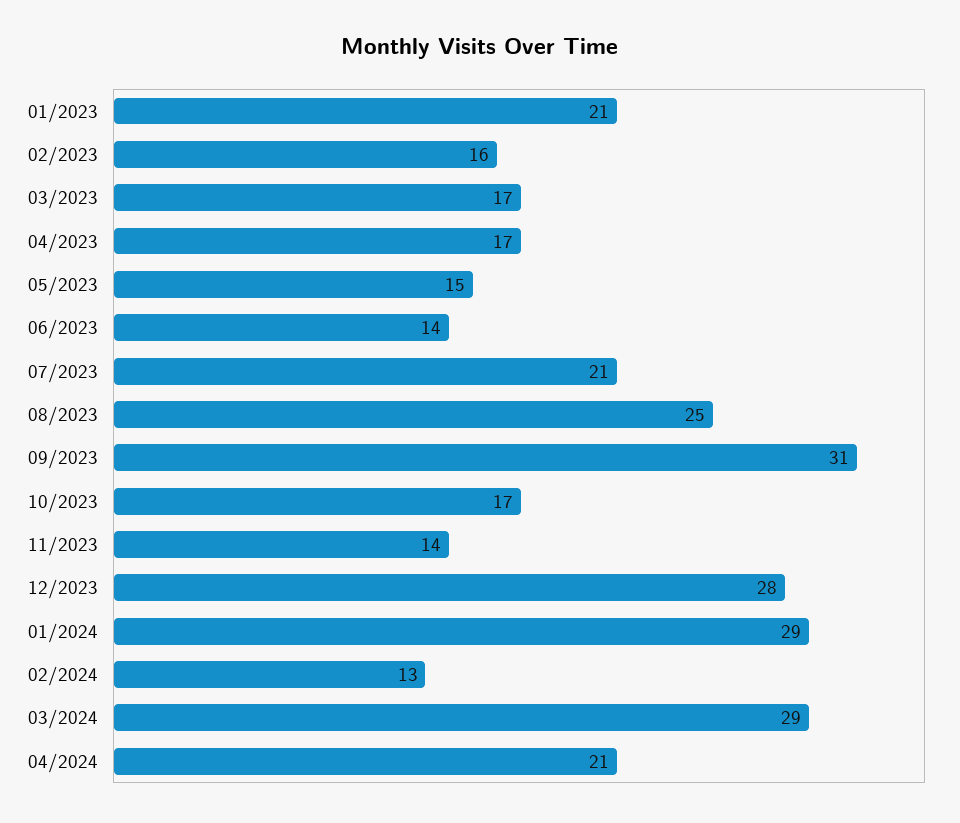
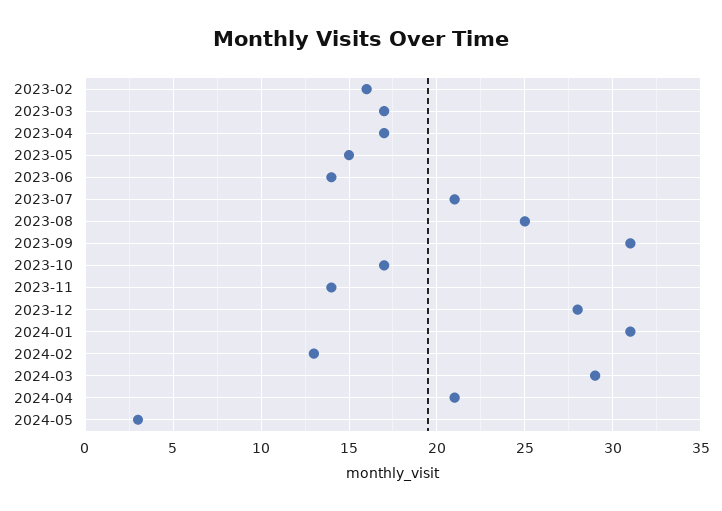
01/2023: 21 -> none
01/2024: 29 -> 31
2024-05: none -> 3

